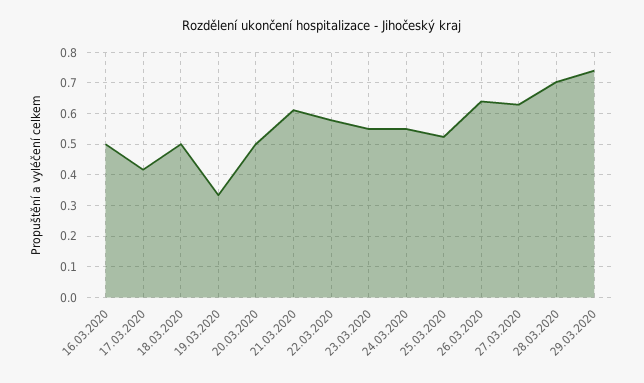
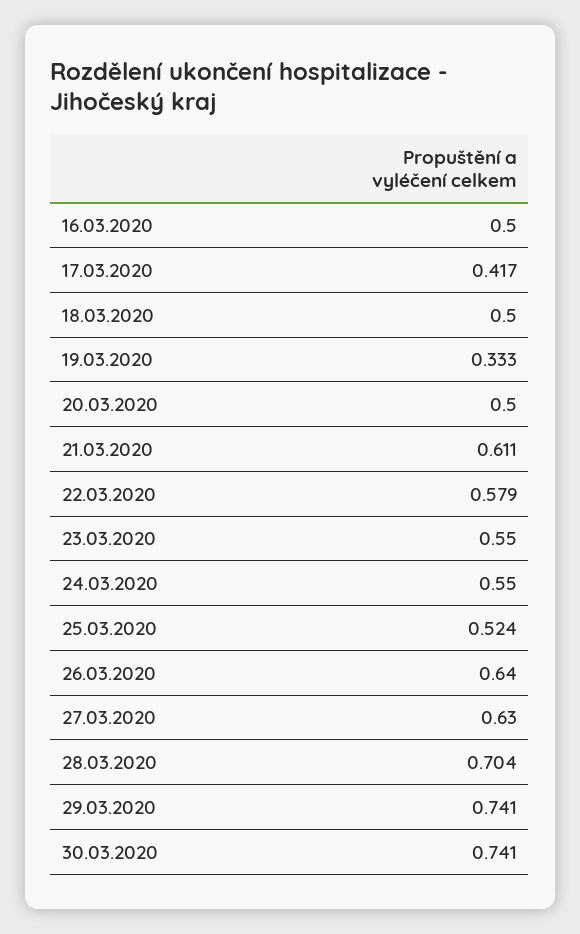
30.03.2020: none -> 0.741

